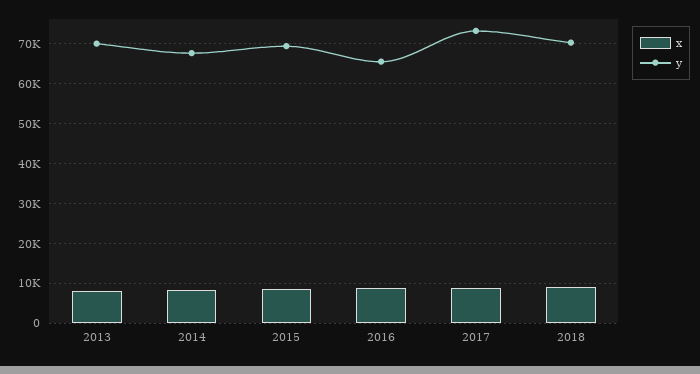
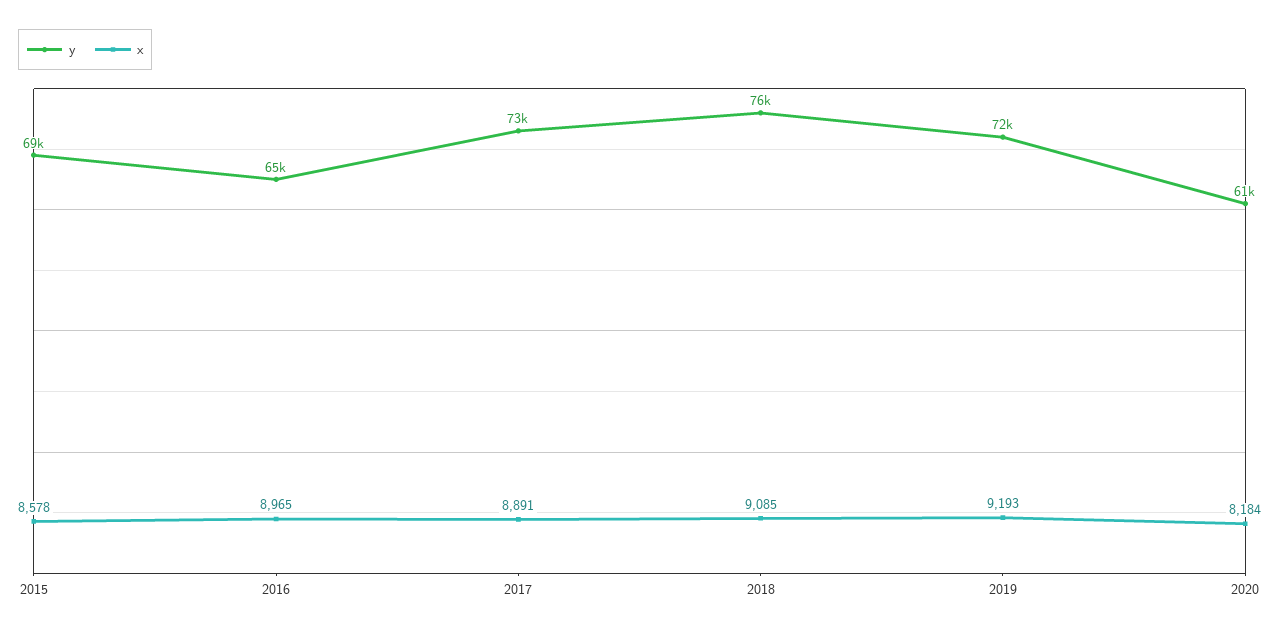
x, 2013: 8000 -> none
y, 2013: 70000 -> none
x, 2014: 8000 -> none
y, 2014: 68000 -> none
y, 2018: 70000 -> 76000
y, 2019: none -> 72000
x, 2019: none -> 9193
y, 2020: none -> 61000
x, 2020: none -> 8184

